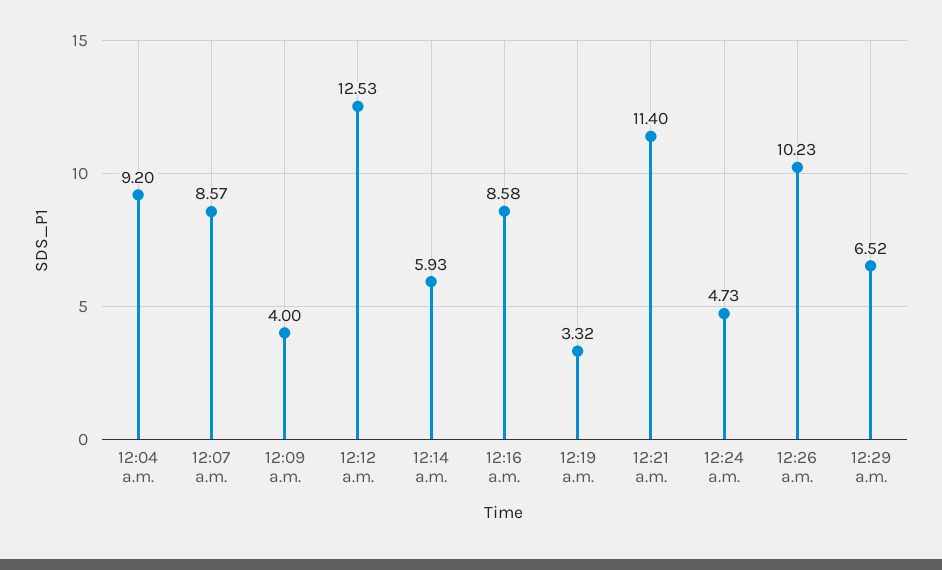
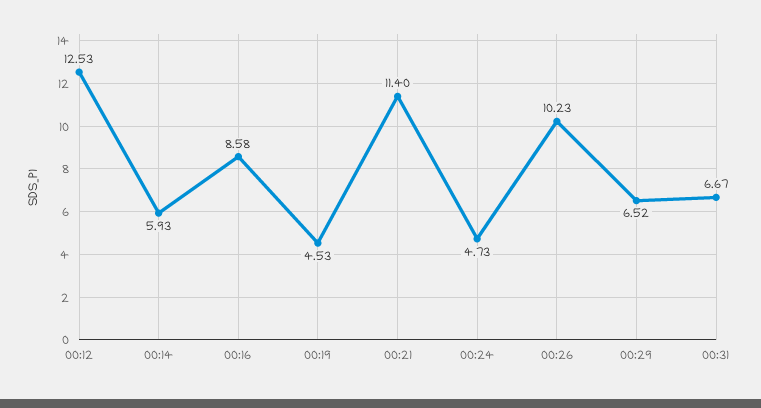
12:04 a.m.: 9.2 -> none
12:07 a.m.: 8.57 -> none
12:09 a.m.: 4 -> none
12:19 a.m.: 3.32 -> 4.53
00:31: none -> 6.67

